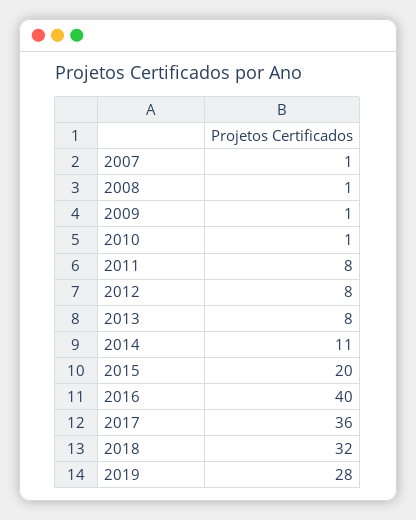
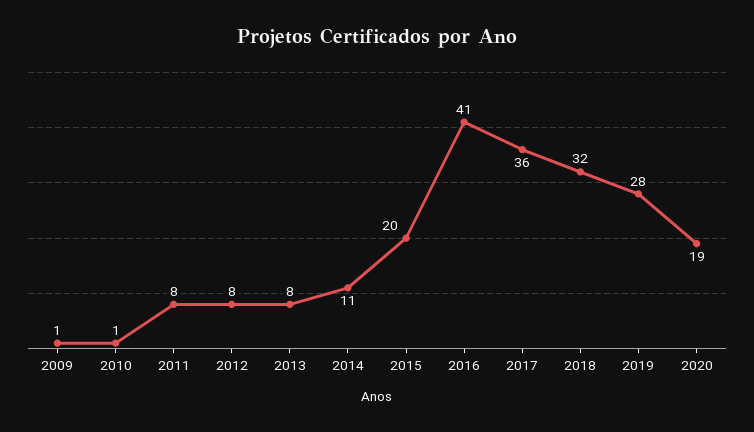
2007: 1 -> none
2008: 1 -> none
2016: 40 -> 41
2020: none -> 19

